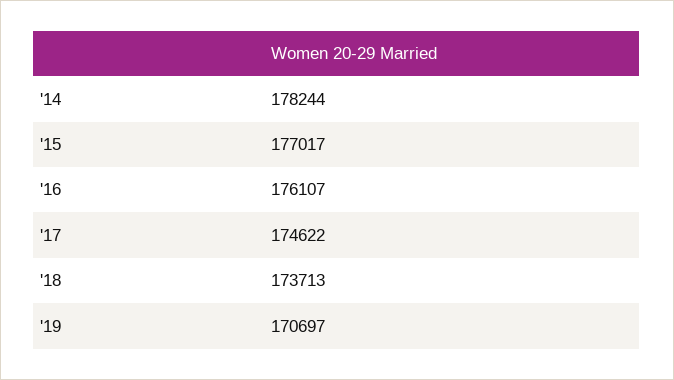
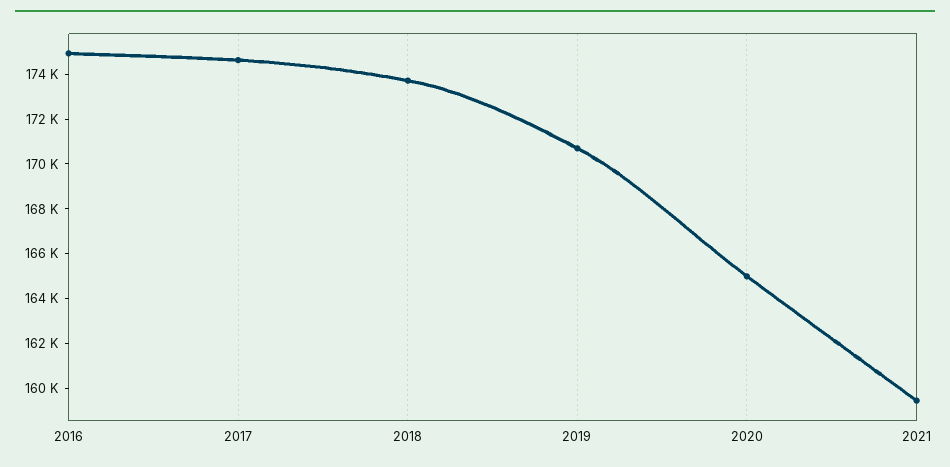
'14: 178244 -> none
'15: 177017 -> none
'16: 176107 -> 175000
2020: none -> 165000
2021: none -> 159500

